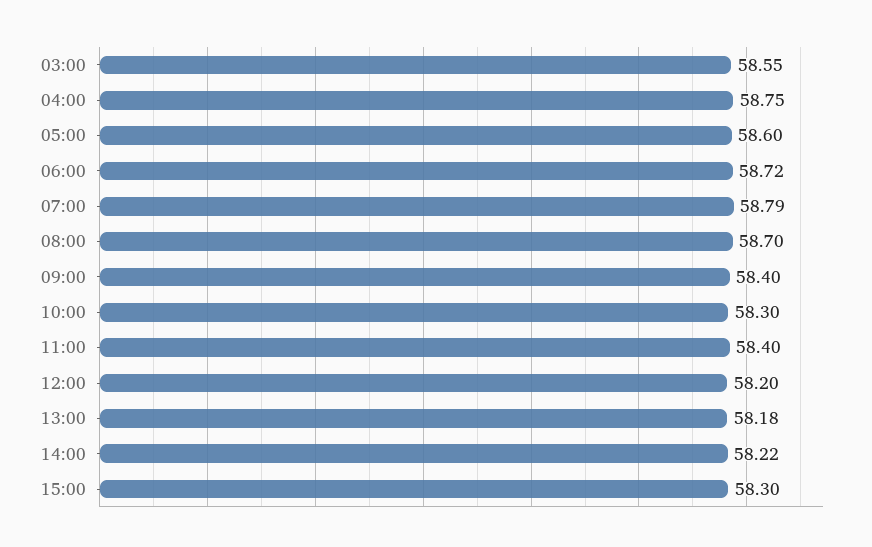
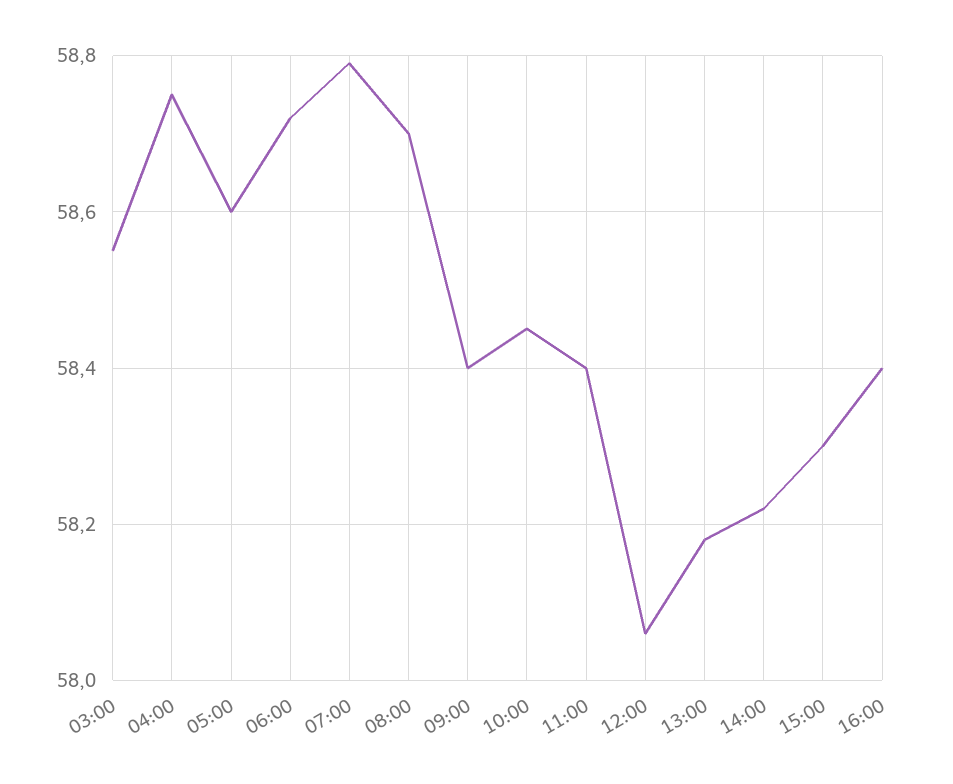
10:00: 58.3 -> 58.45
12:00: 58.2 -> 58.05
16:00: none -> 58.4

